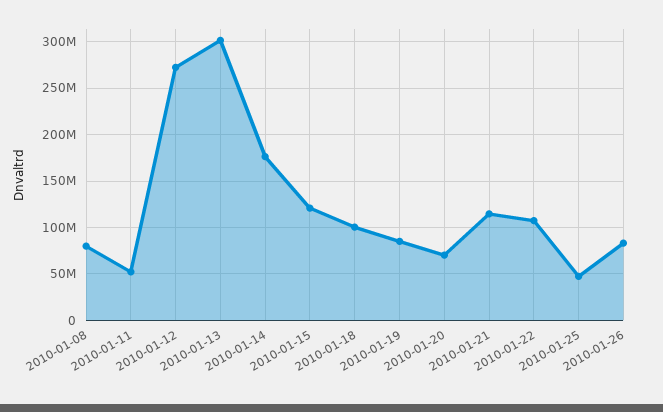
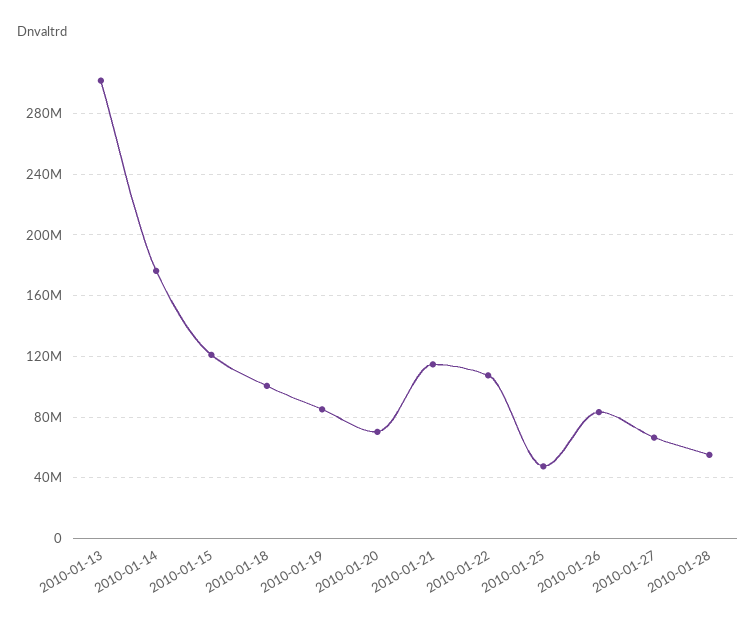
2010-01-08: 80000000 -> none
2010-01-11: 50000000 -> none
2010-01-12: 270000000 -> none
2010-01-27: none -> 65000000
2010-01-28: none -> 55000000

